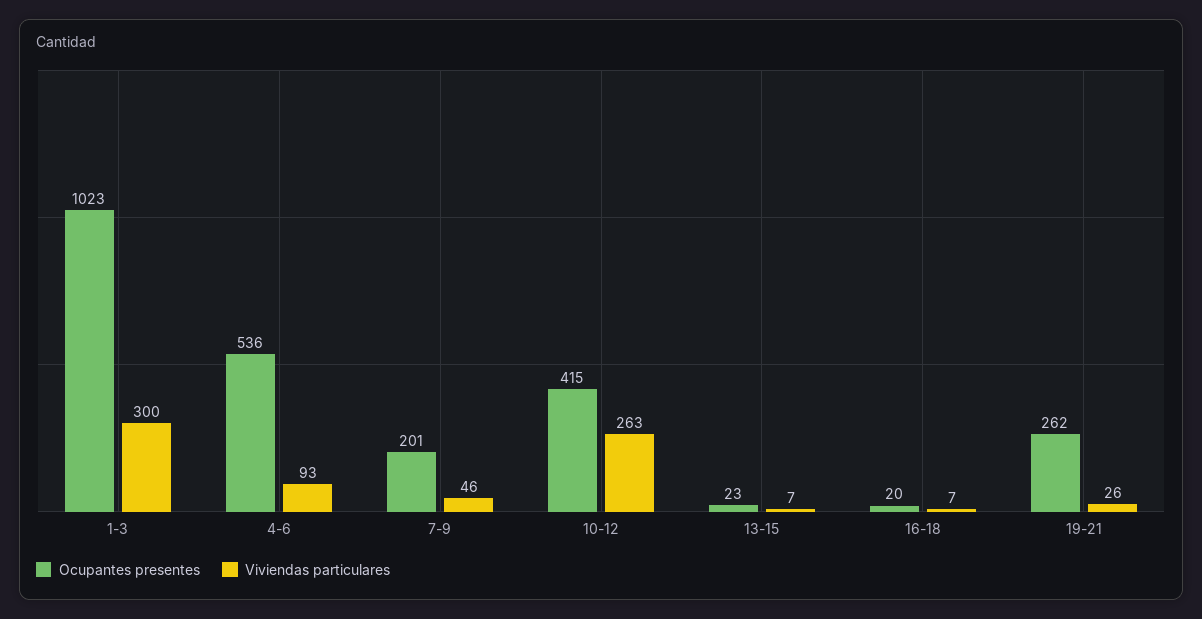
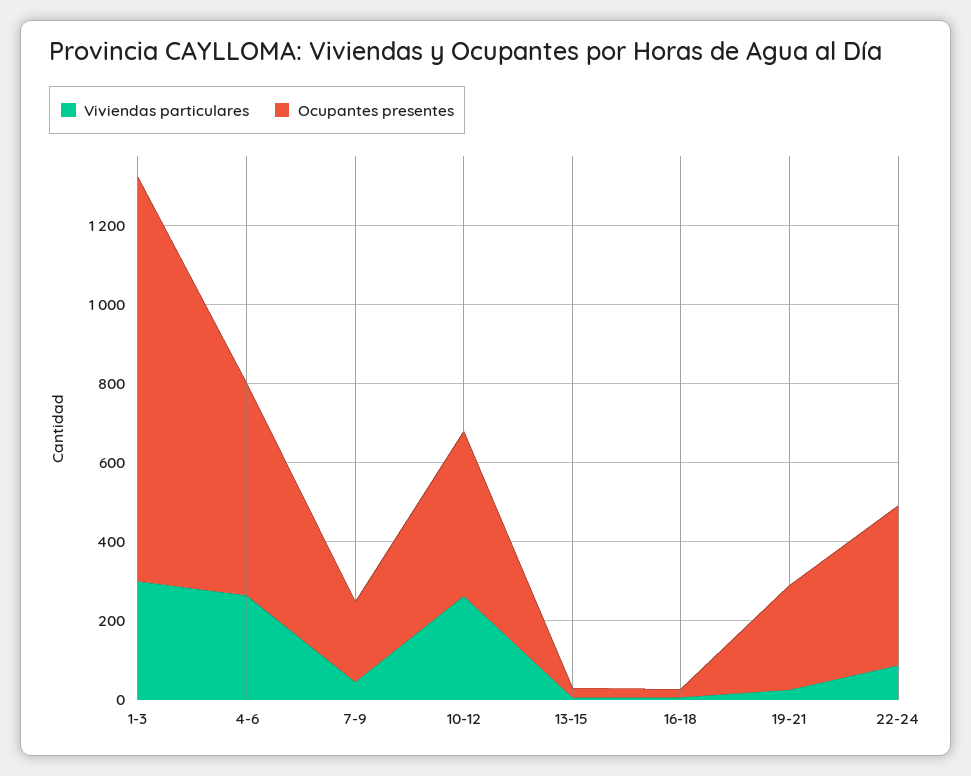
Viviendas particulares, 4-6: 93 -> 250
Viviendas particulares, 22-24: none -> 100
Ocupantes presentes, 22-24: none -> 400

